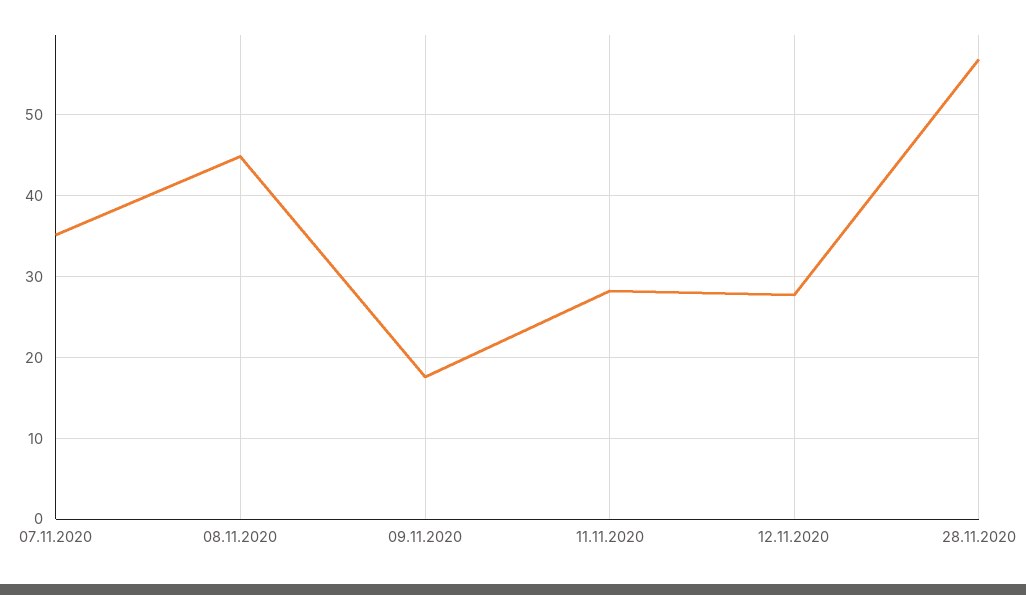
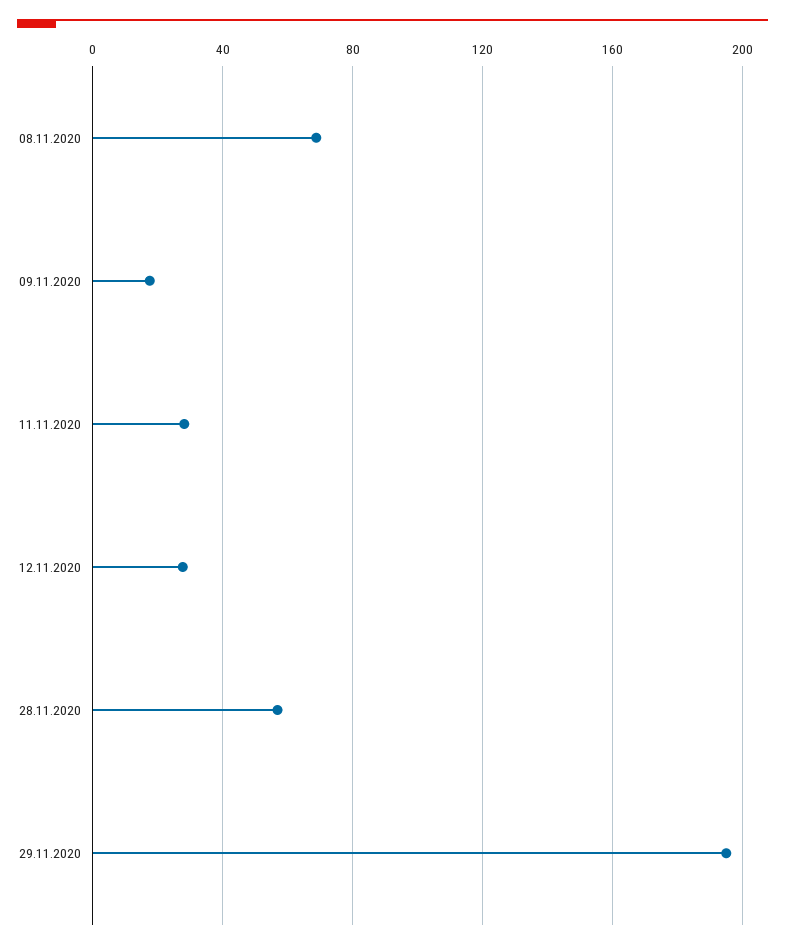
07.11.2020: 35 -> none
08.11.2020: 45 -> 70
29.11.2020: none -> 195

